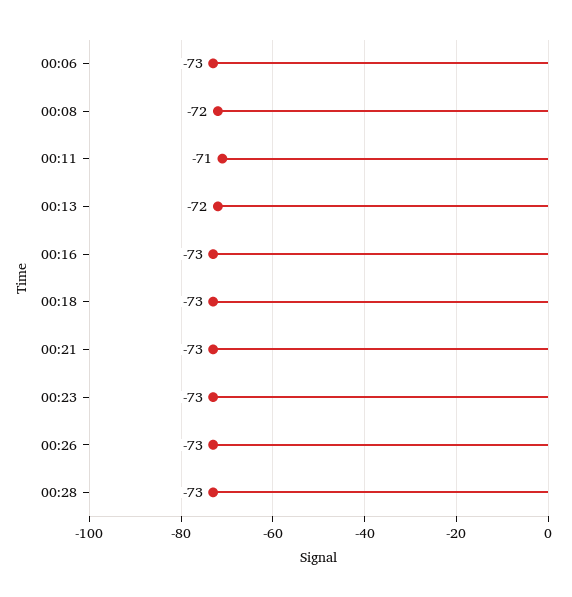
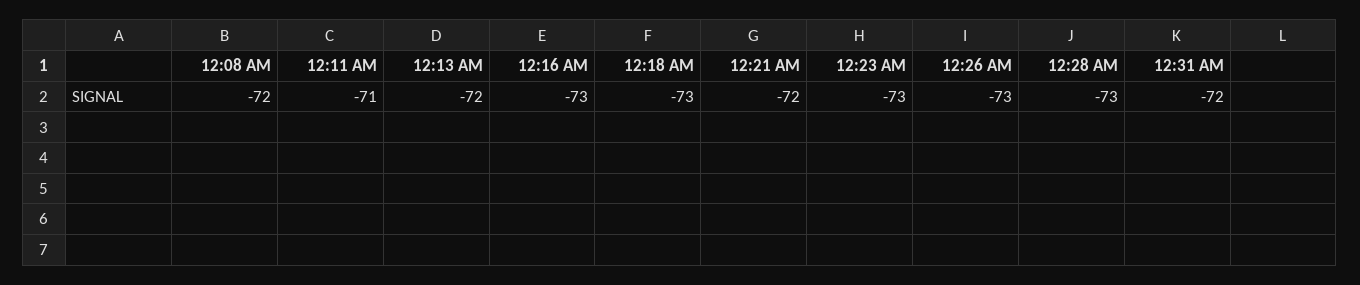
00:06: -73 -> none
00:21: -73 -> -72
12:31 AM: none -> -72

